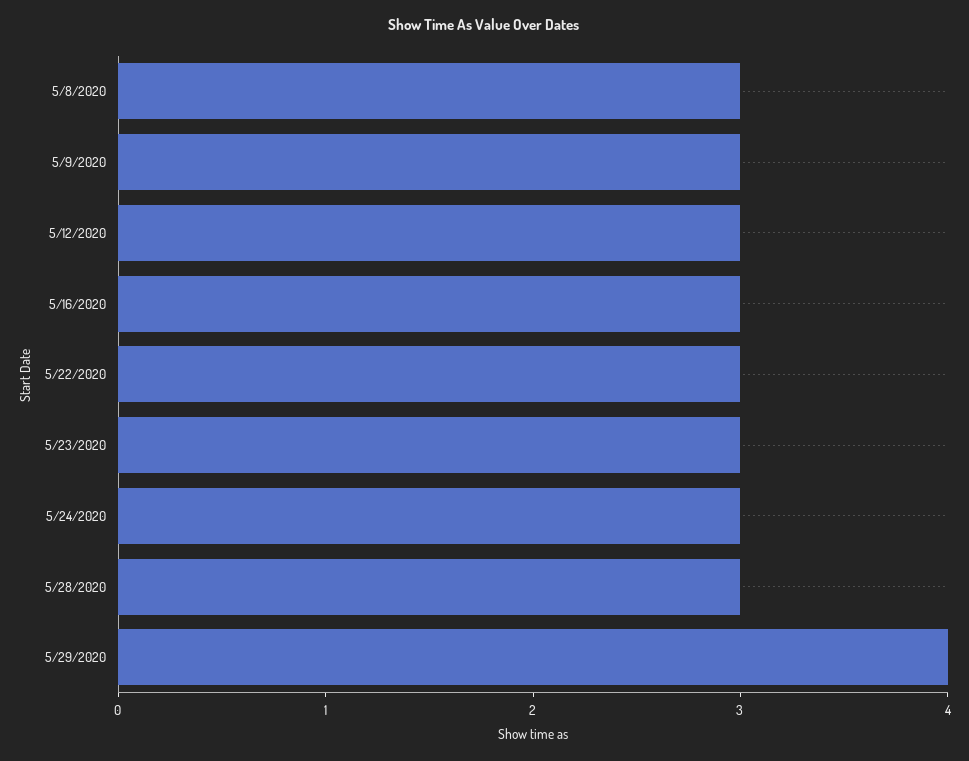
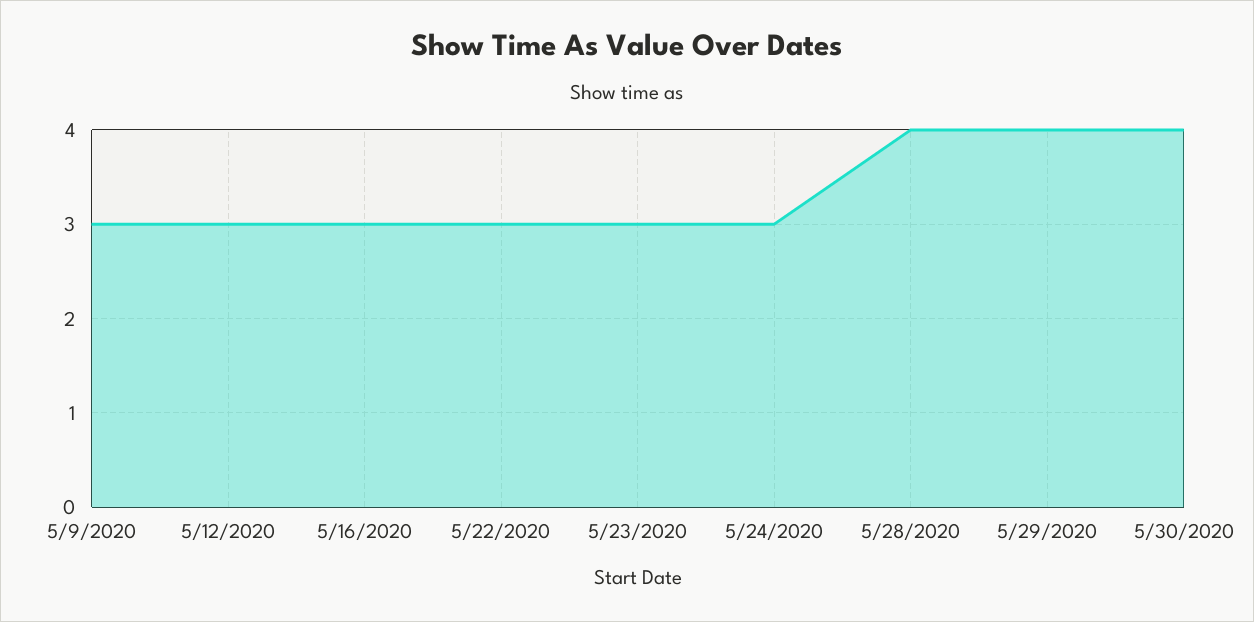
5/8/2020: 3 -> none
5/28/2020: 3 -> 4
5/30/2020: none -> 4

